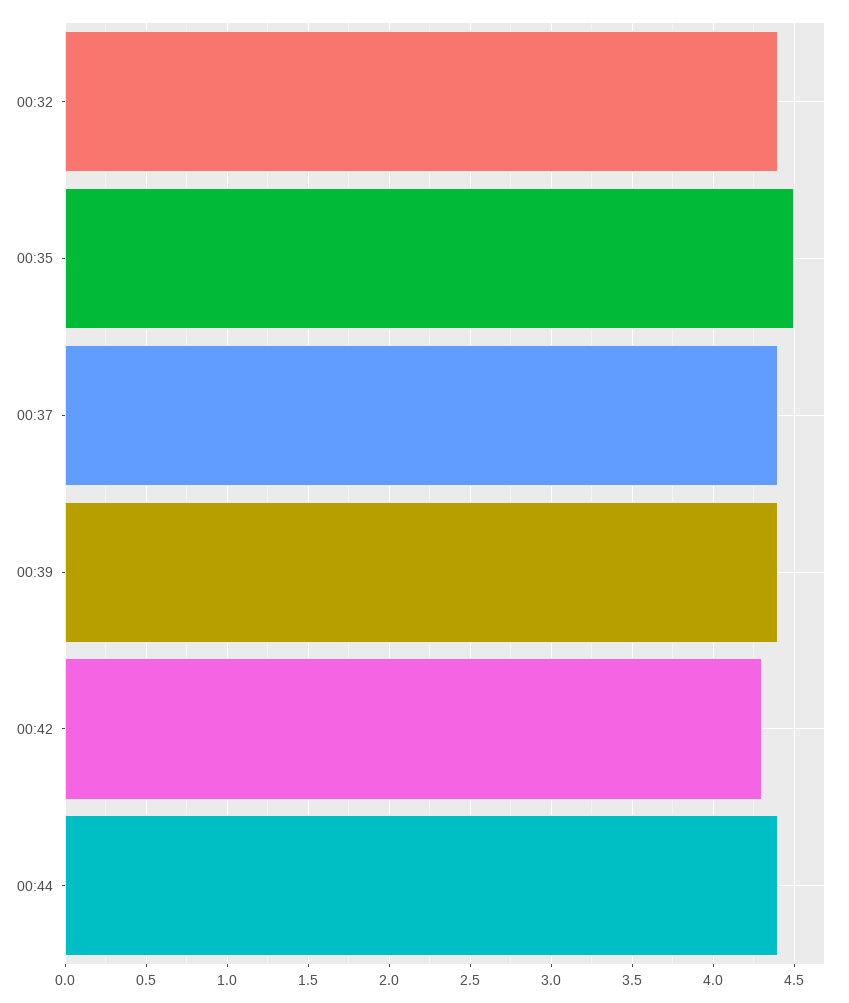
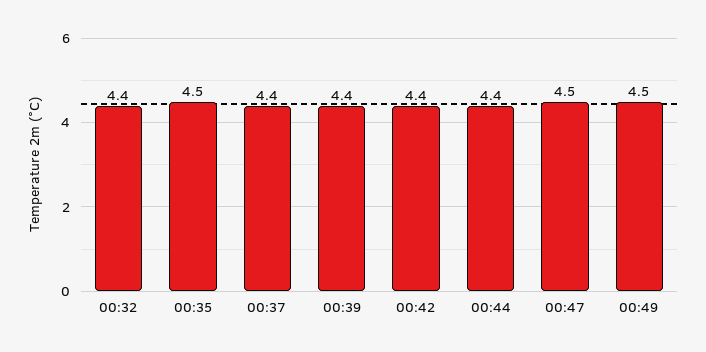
00:42: 4.3 -> 4.4
00:47: none -> 4.5
00:49: none -> 4.5

